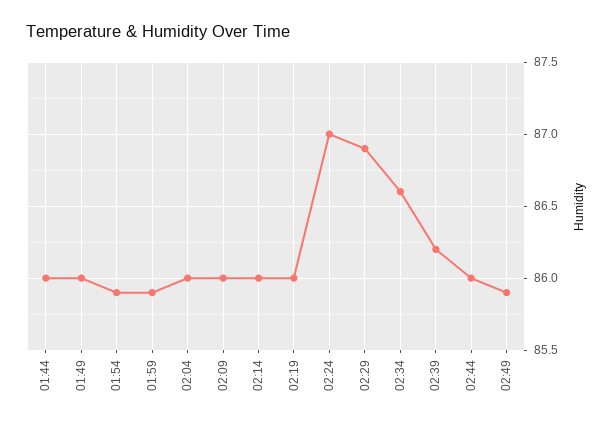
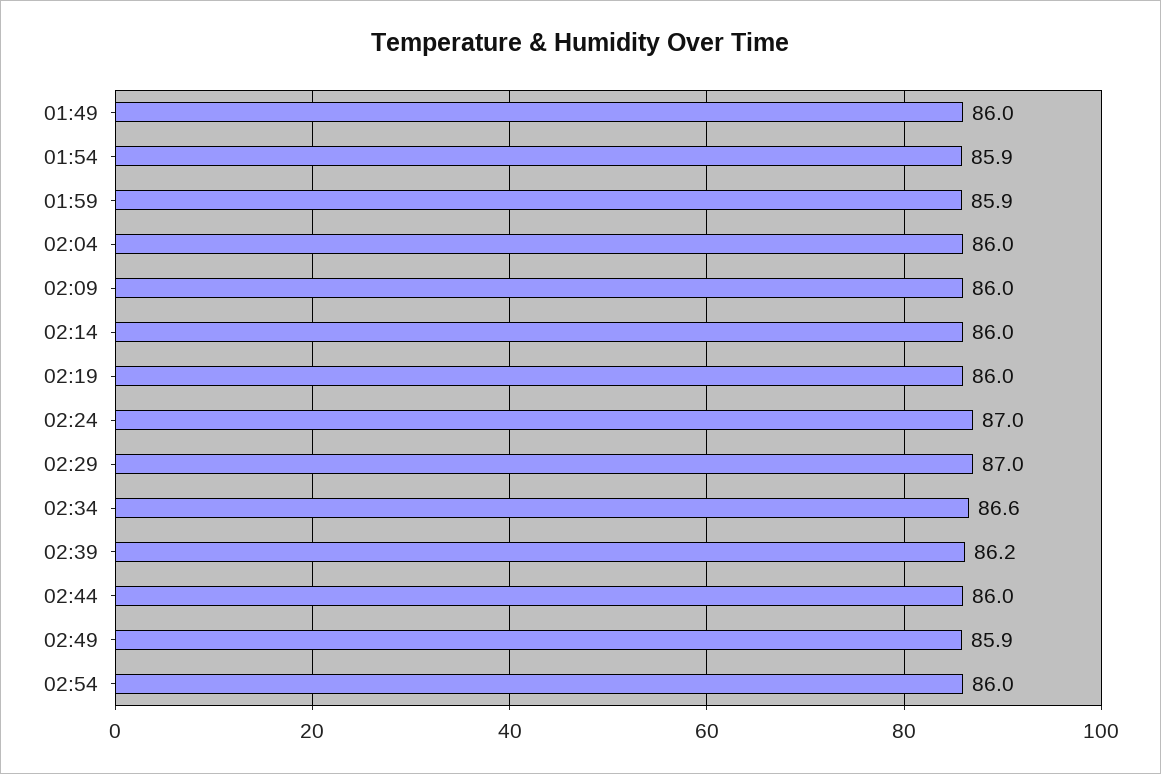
01:44: 86 -> none
02:29: 86.9 -> 87
02:54: none -> 86

